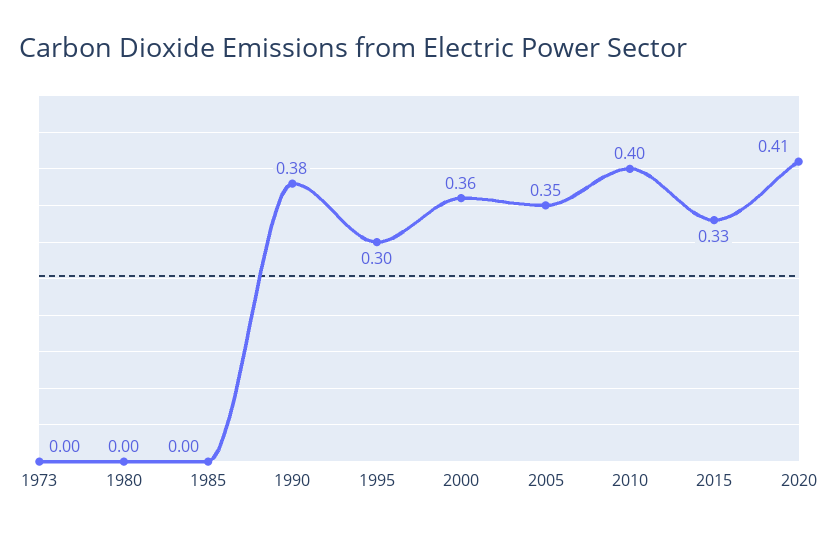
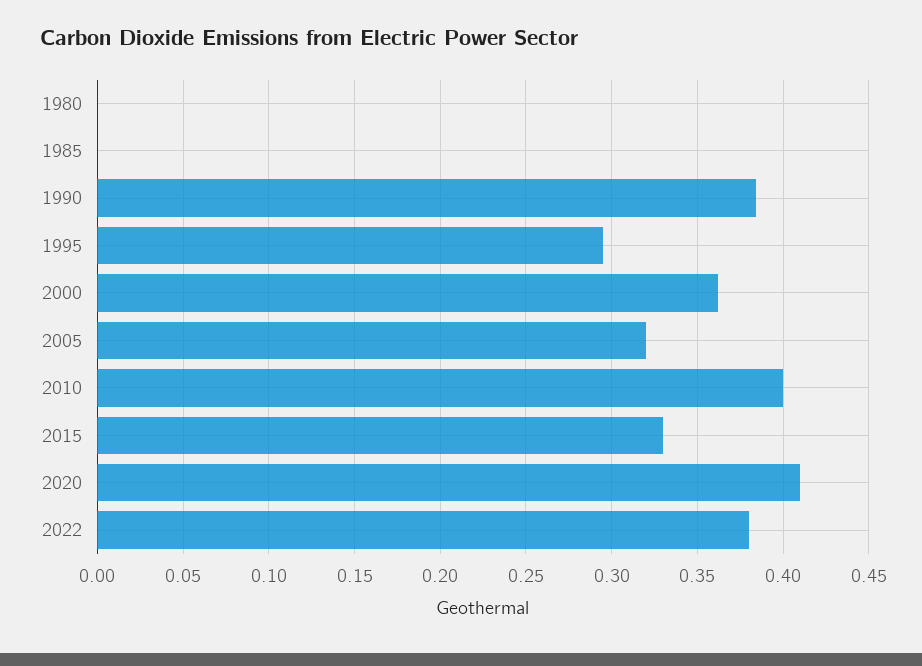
1973: 0 -> none
2005: 0.35 -> 0.32
2022: none -> 0.38

